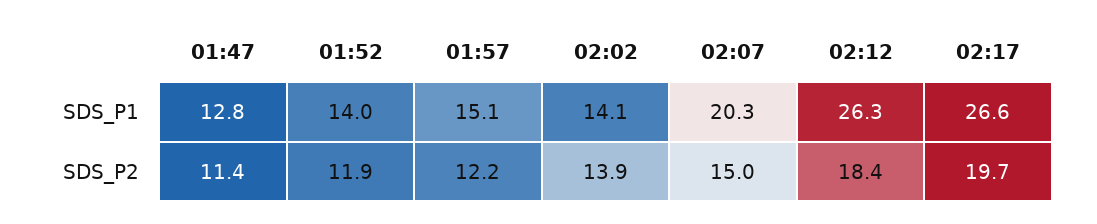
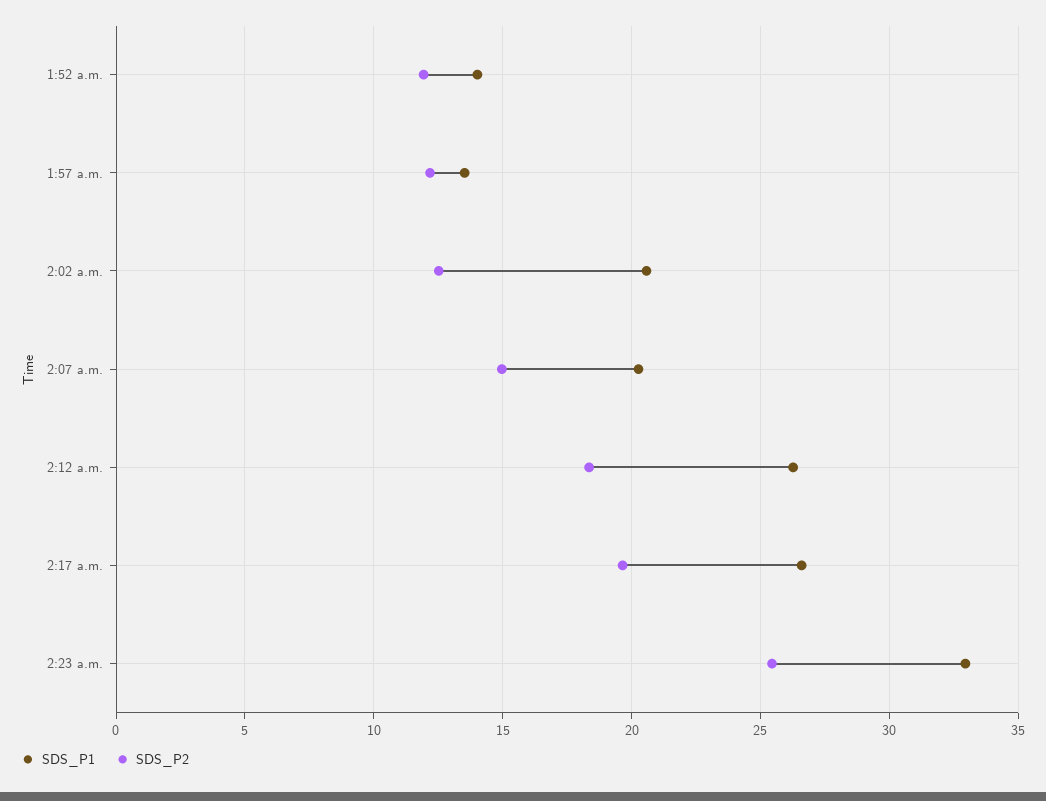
SDS_P1, 01:47: 12.8 -> none
SDS_P1, 01:57: 15.1 -> 13.5
SDS_P1, 02:02: 14.1 -> 20.5
SDS_P2, 01:47: 11.4 -> none
SDS_P2, 02:02: 13.9 -> 12.5
SDS_P1, 2:23 a.m.: none -> 33
SDS_P2, 2:23 a.m.: none -> 25.5

